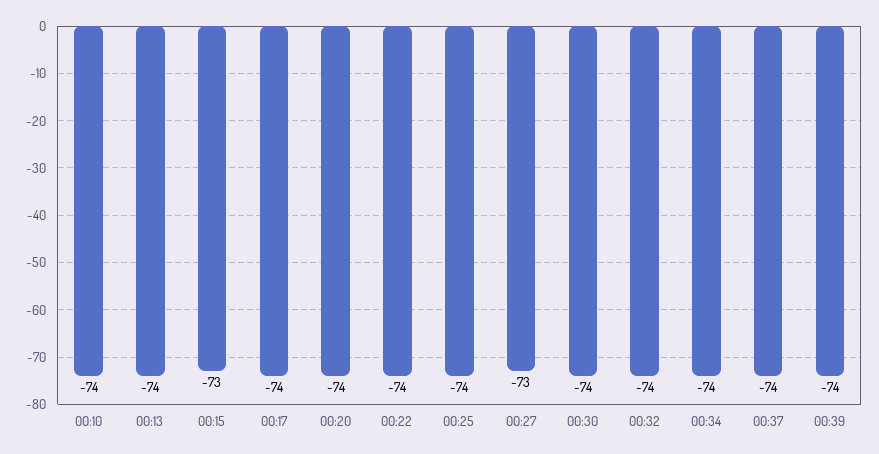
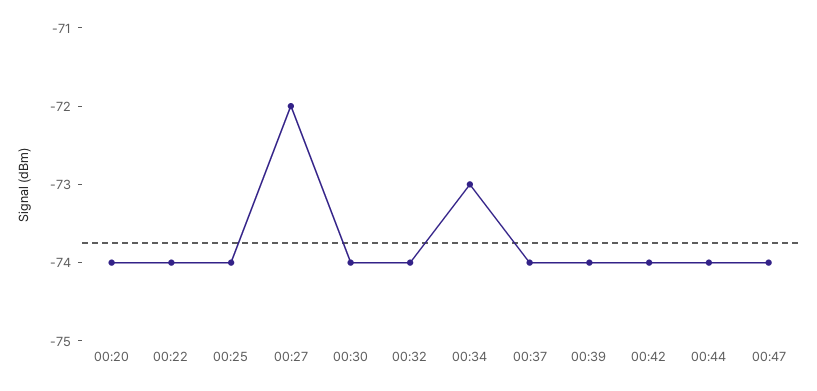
00:10: -74 -> none
00:13: -74 -> none
00:15: -73 -> none
00:17: -74 -> none
00:27: -73 -> -72
00:34: -74 -> -73
00:42: none -> -74
00:44: none -> -74
00:47: none -> -74

